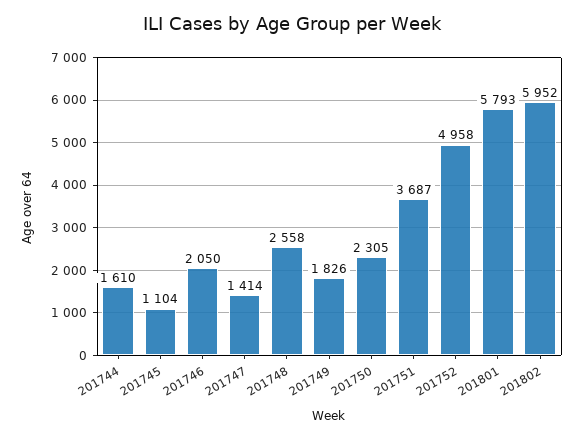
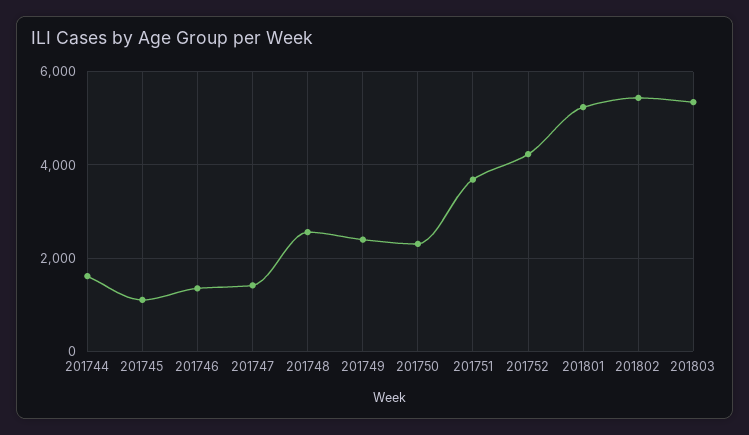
201746: 2050 -> 1400
201749: 1826 -> 2400
201752: 4958 -> 4200
201801: 5793 -> 5200
201802: 5952 -> 5400
201803: none -> 5400

